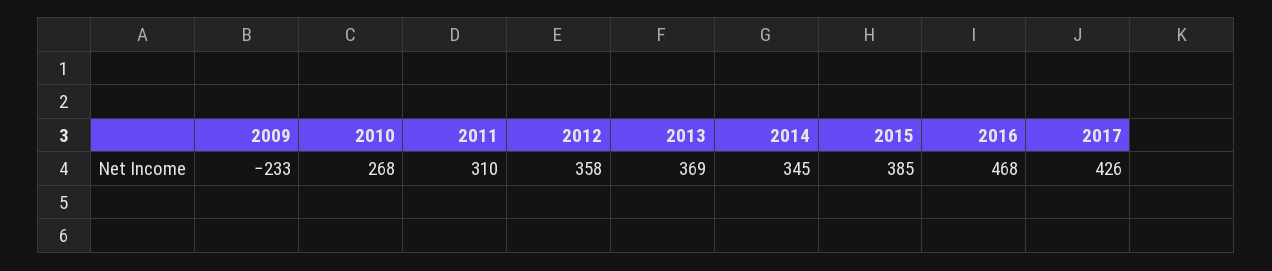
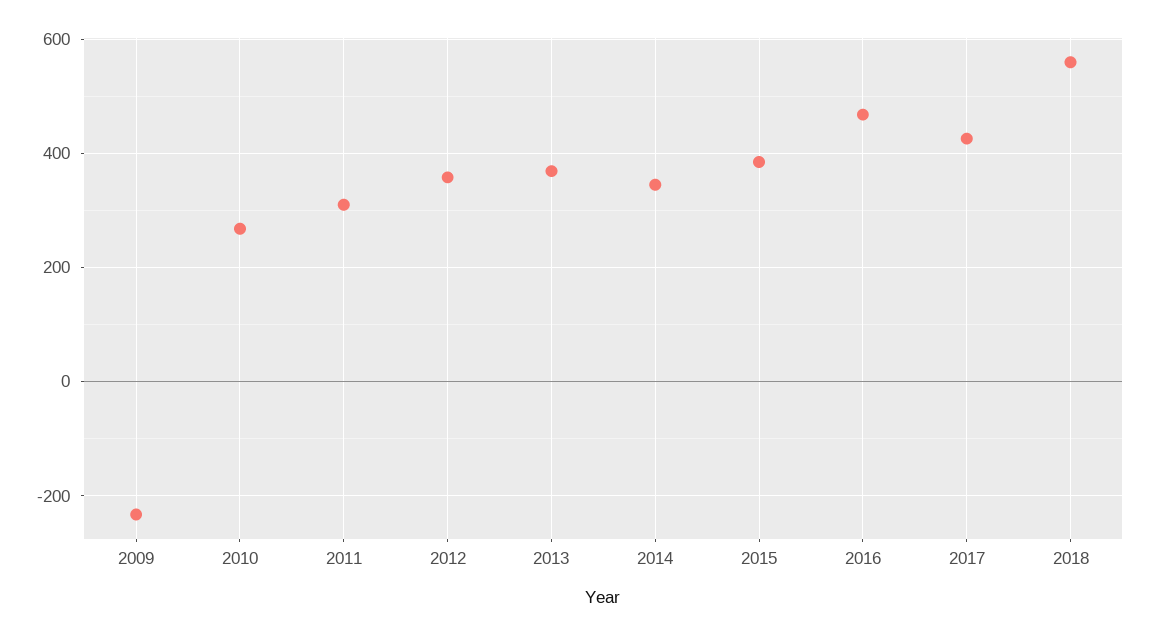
2018: none -> 560

